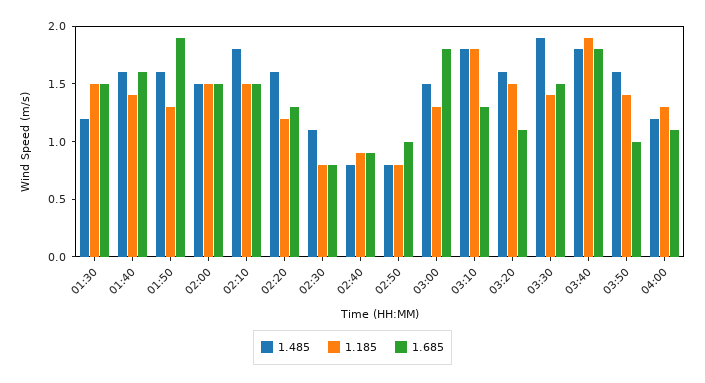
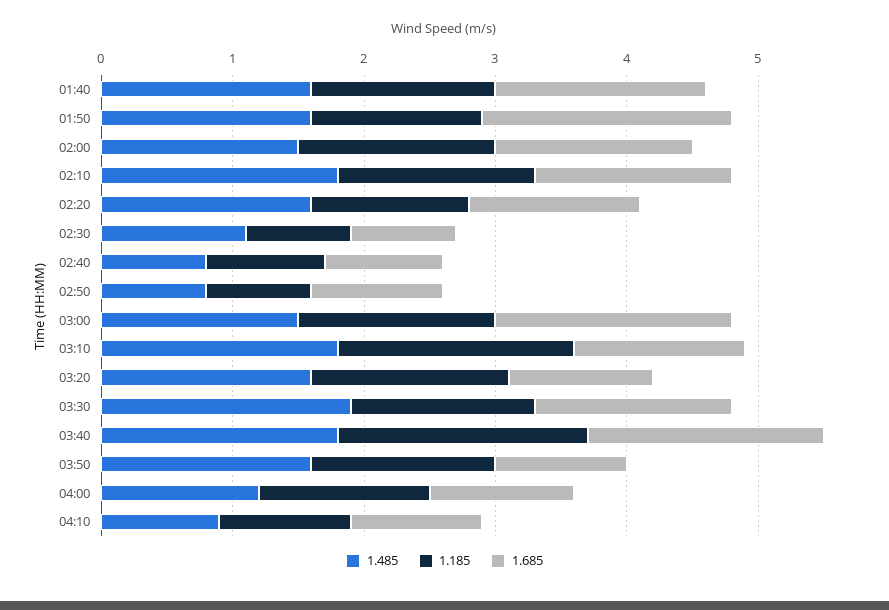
1.485, 01:30: 1.2 -> none
1.185, 01:30: 1.5 -> none
1.685, 01:30: 1.5 -> none
1.185, 03:00: 1.3 -> 1.5
1.485, 04:10: none -> 0.9
1.185, 04:10: none -> 1
1.685, 04:10: none -> 1

